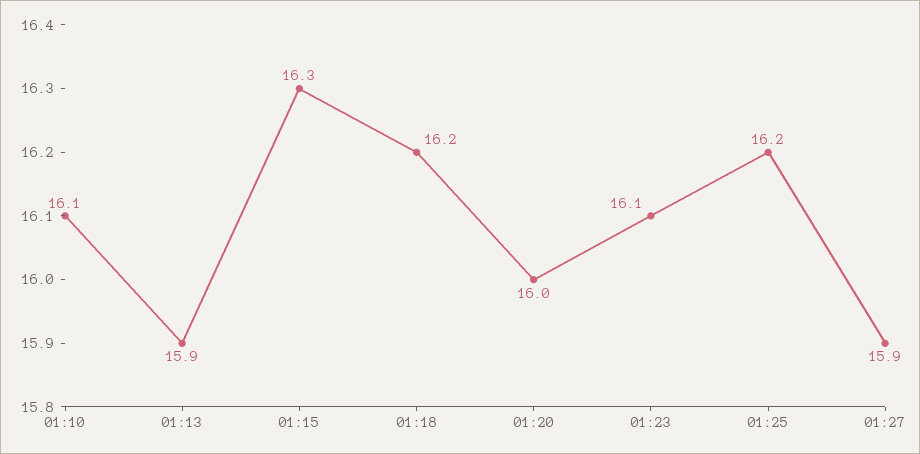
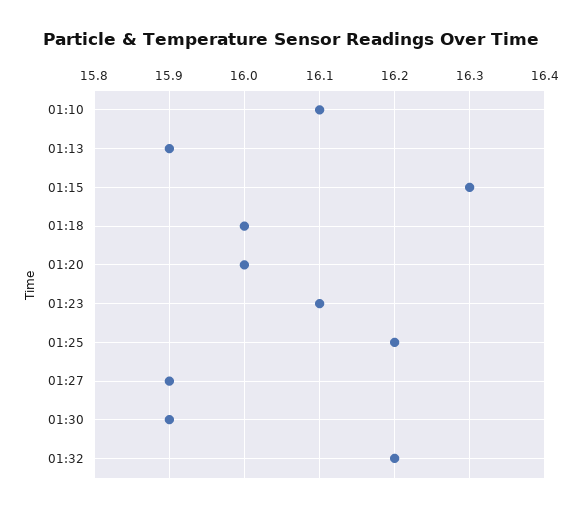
01:18: 16.2 -> 16
01:30: none -> 15.9
01:32: none -> 16.2

